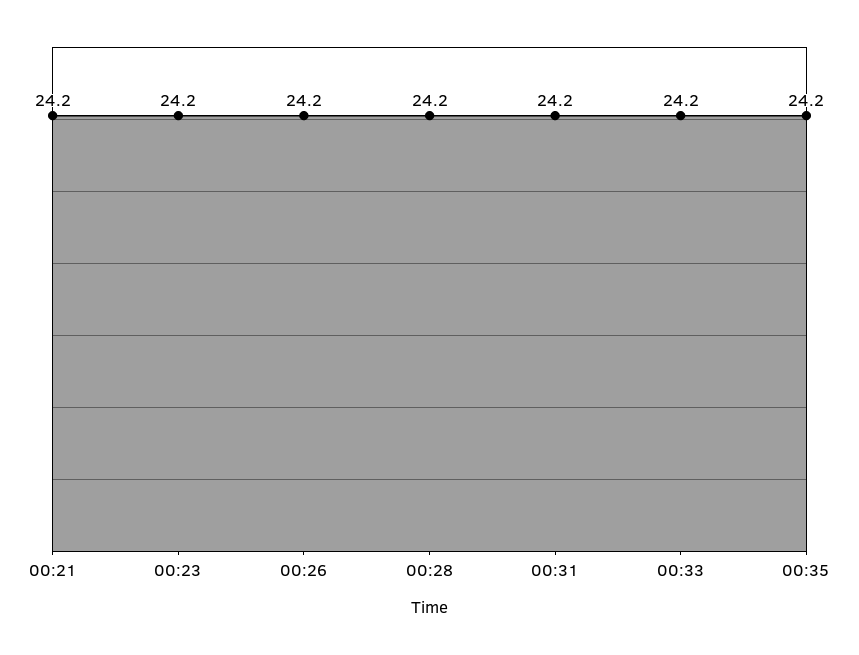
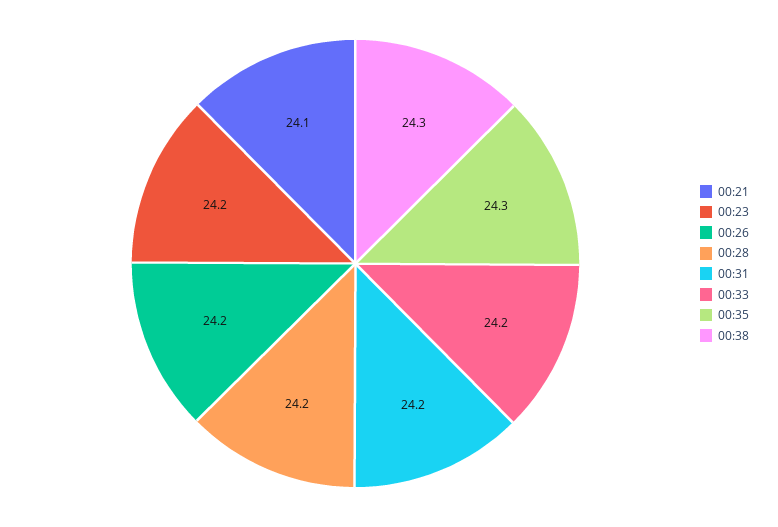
00:21: 24.2 -> 24.1
00:35: 24.2 -> 24.3
00:38: none -> 24.3

